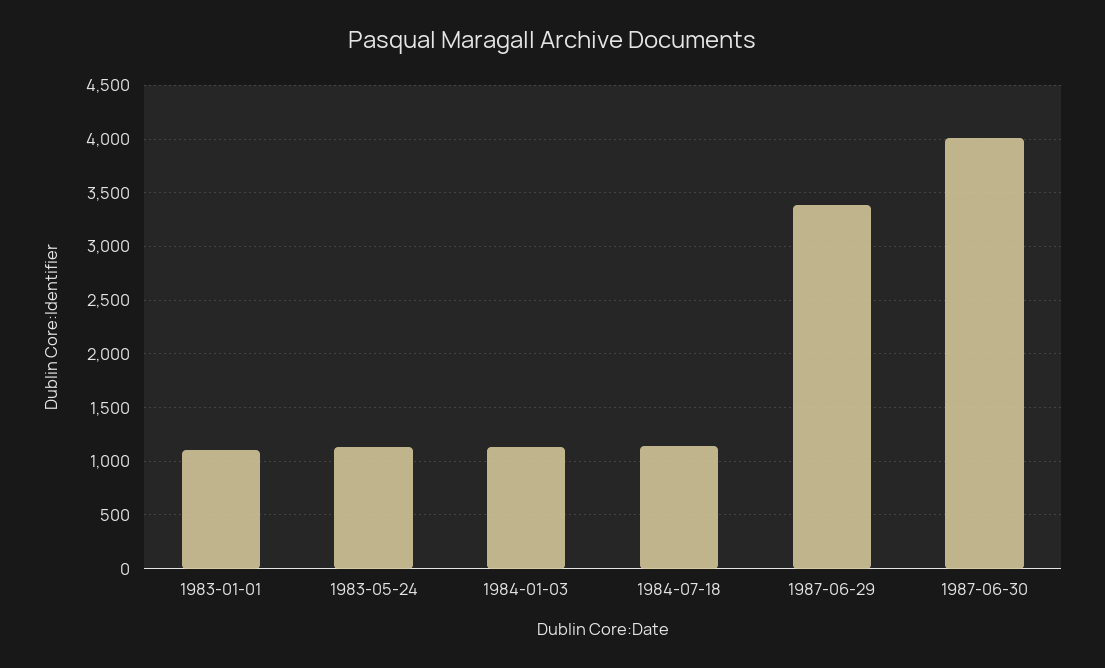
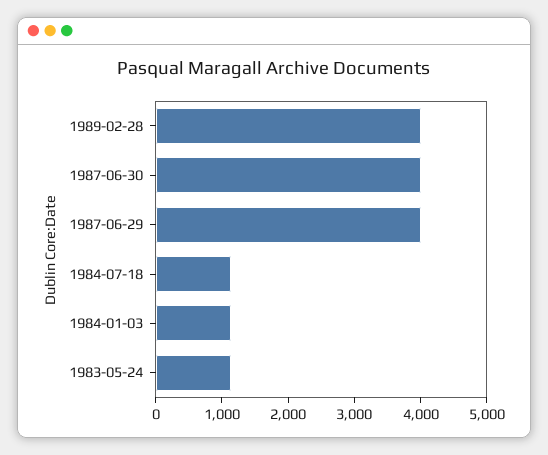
1983-01-01: 1100 -> none
1987-06-29: 3400 -> 4000
1989-02-28: none -> 4000

